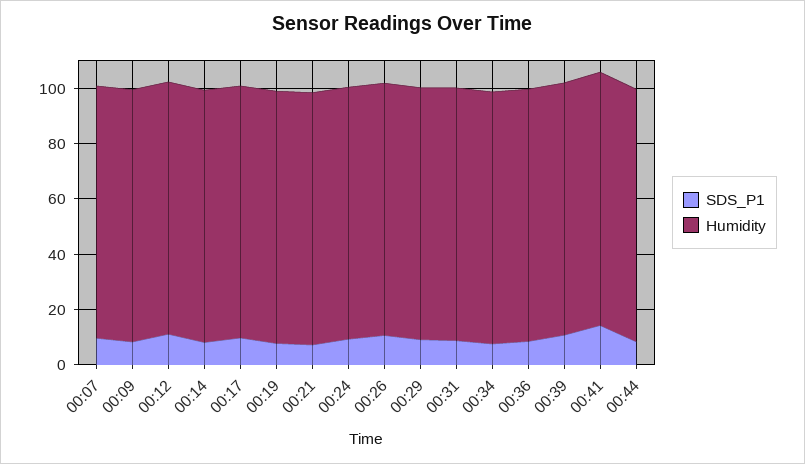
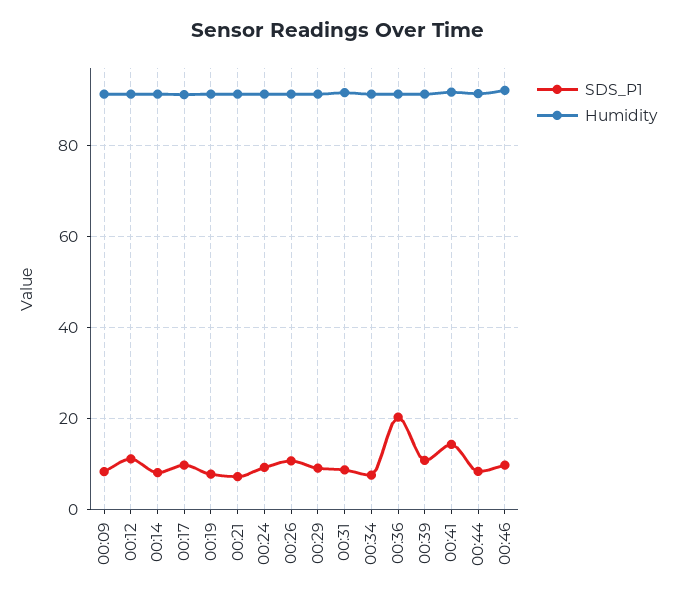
SDS_P1, 00:07: 10 -> none
Humidity, 00:07: 90 -> none
SDS_P1, 00:36: 10 -> 20
SDS_P1, 00:46: none -> 10
Humidity, 00:46: none -> 92

